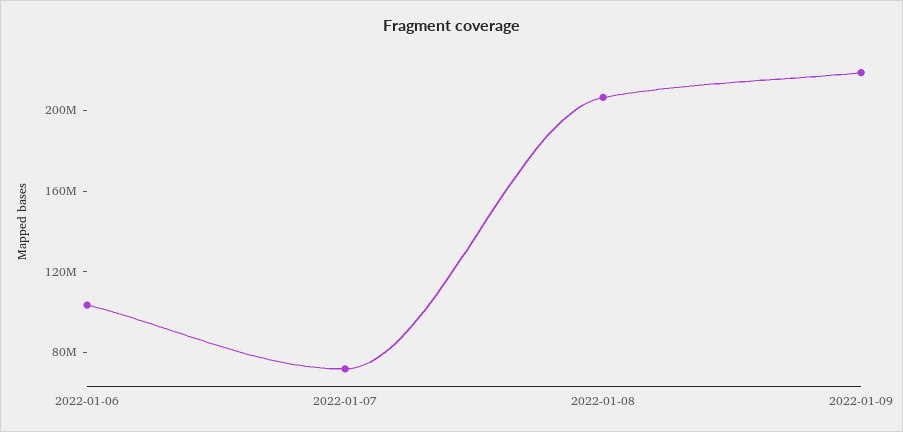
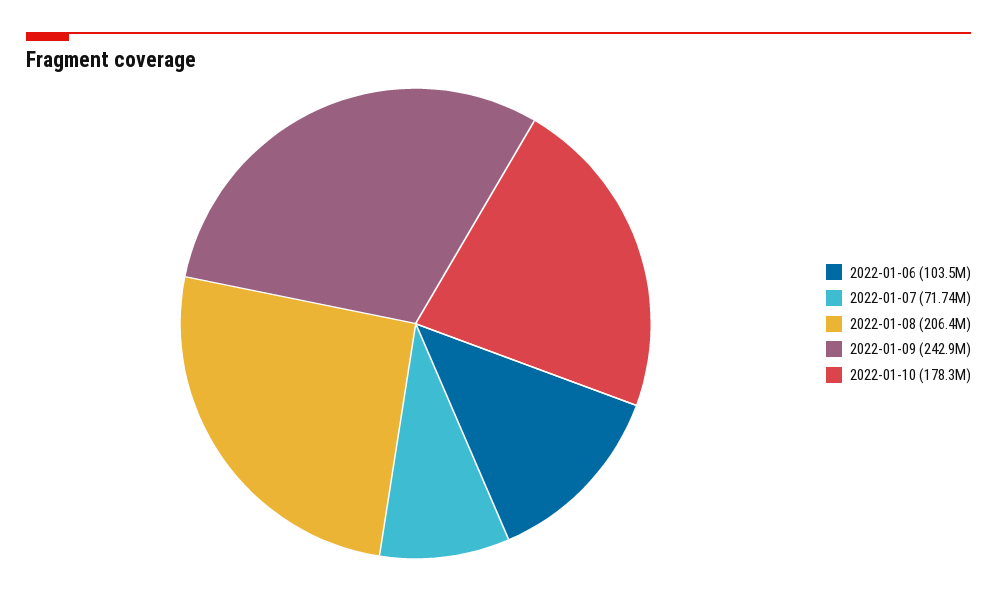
2022-01-09: 220000000 -> 242900000
2022-01-10: none -> 178300000

